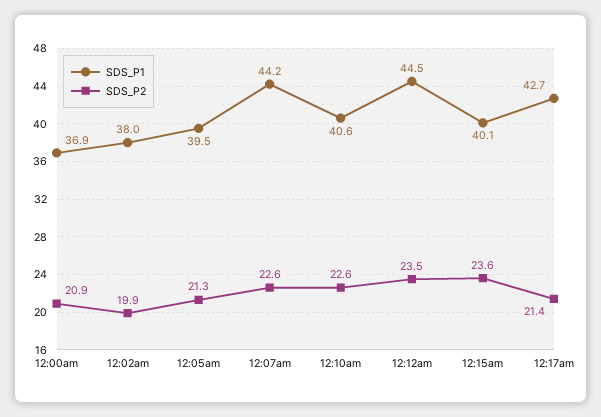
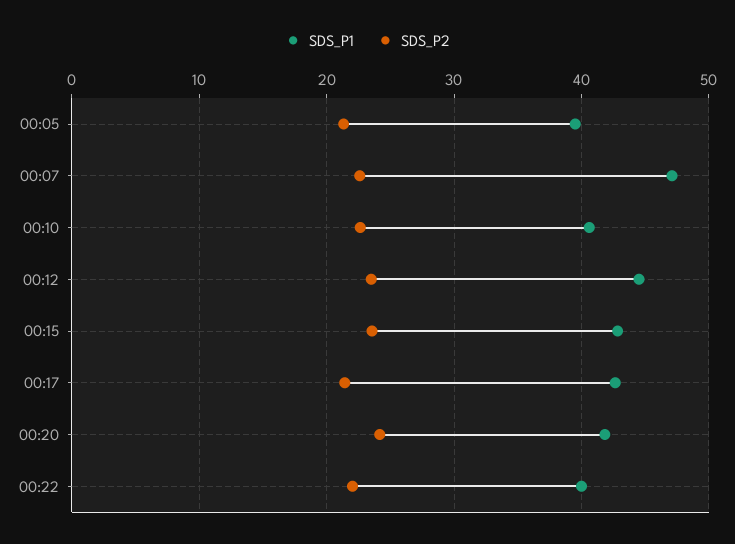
SDS_P1, 12:00am: 36.9 -> none
SDS_P2, 12:00am: 20.9 -> none
SDS_P1, 12:02am: 38 -> none
SDS_P2, 12:02am: 19.9 -> none
SDS_P1, 12:07am: 44.2 -> 47
SDS_P1, 12:15am: 40.1 -> 43
SDS_P1, 00:20: none -> 42
SDS_P2, 00:20: none -> 24
SDS_P1, 00:22: none -> 40
SDS_P2, 00:22: none -> 22

